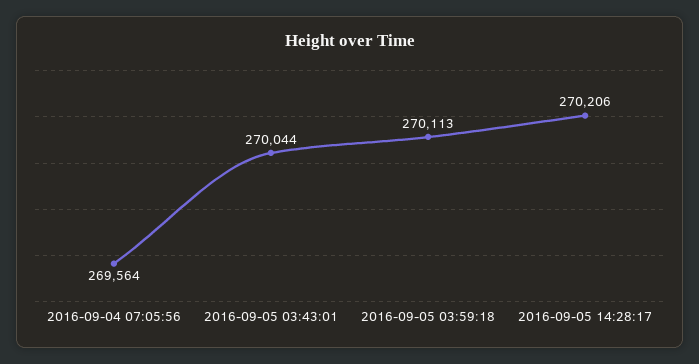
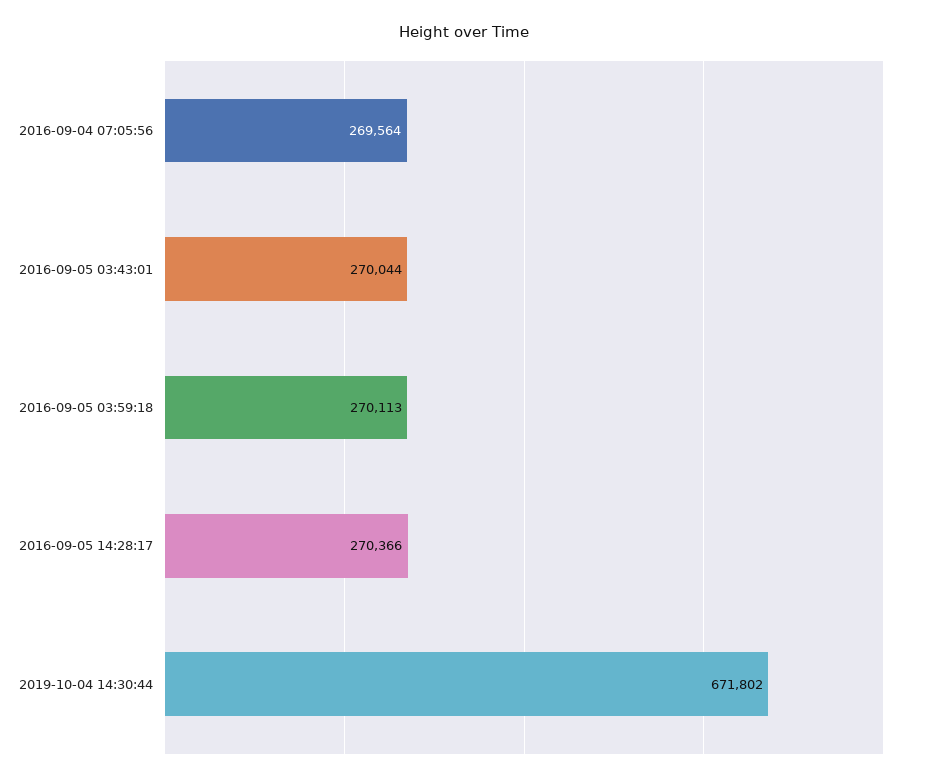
2016-09-05 14:28:17: 270206 -> 270366
2019-10-04 14:30:44: none -> 671802

